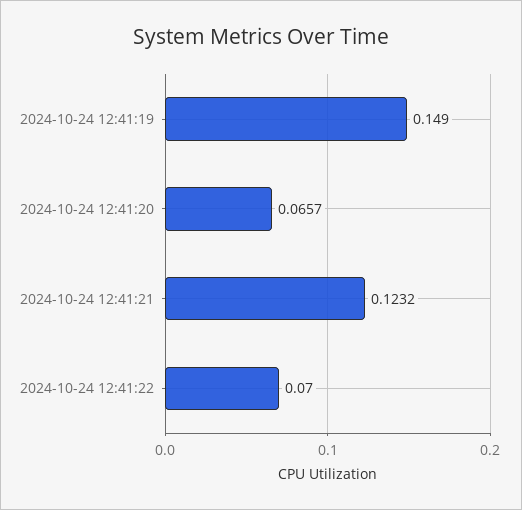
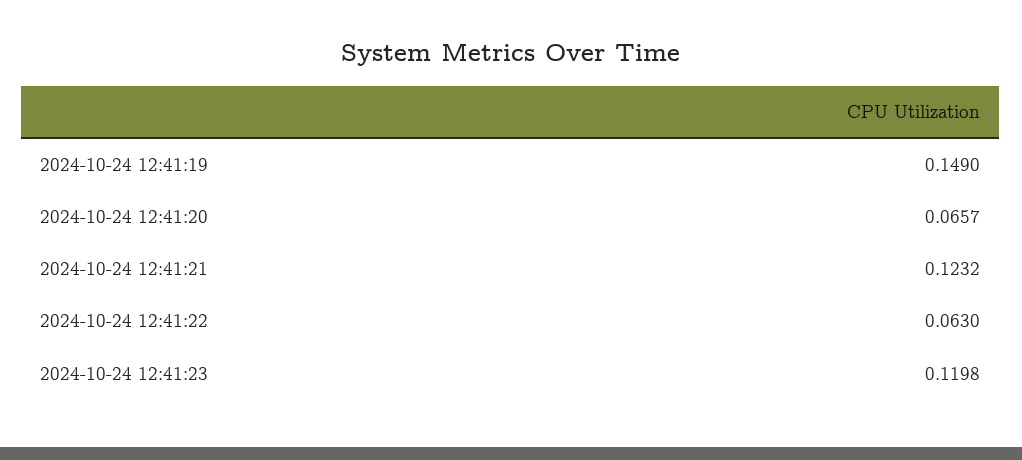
2024-10-24 12:41:22: 0.07 -> 0.063
2024-10-24 12:41:23: none -> 0.1198

